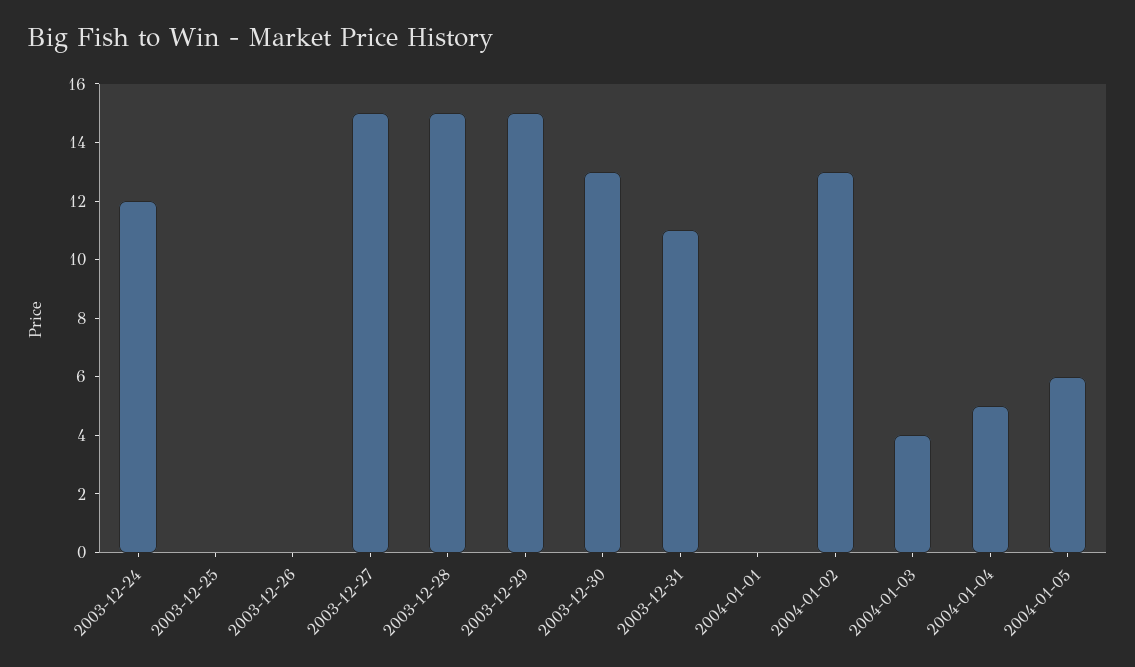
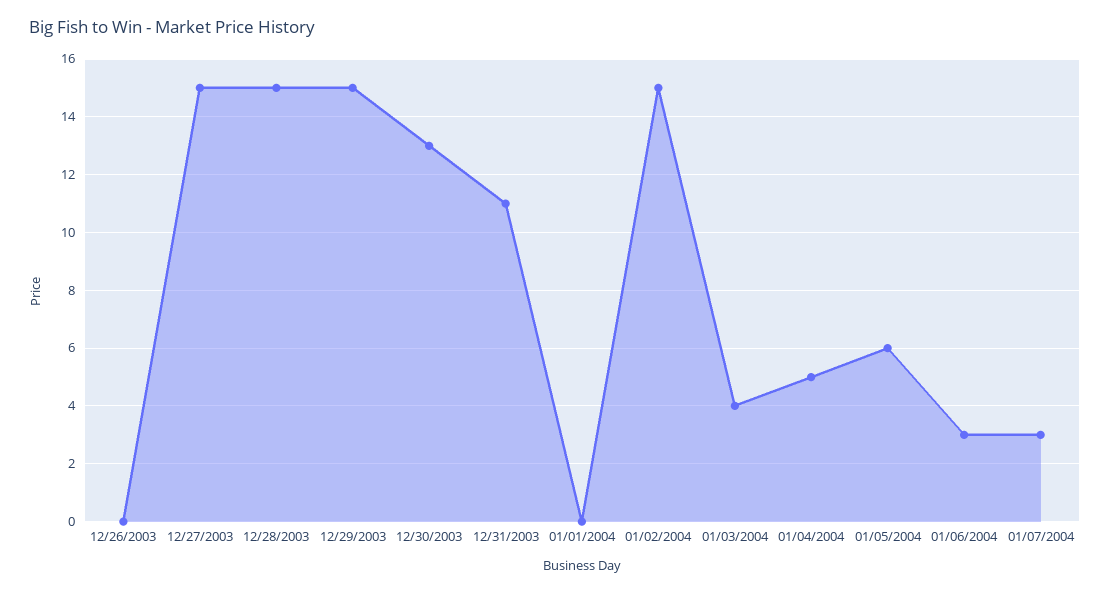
2003-12-24: 12 -> none
2003-12-25: 0 -> none
2004-01-02: 13 -> 15
01/06/2004: none -> 3
01/07/2004: none -> 3

